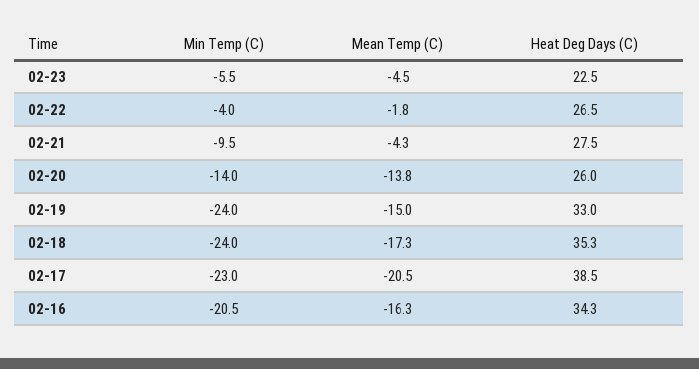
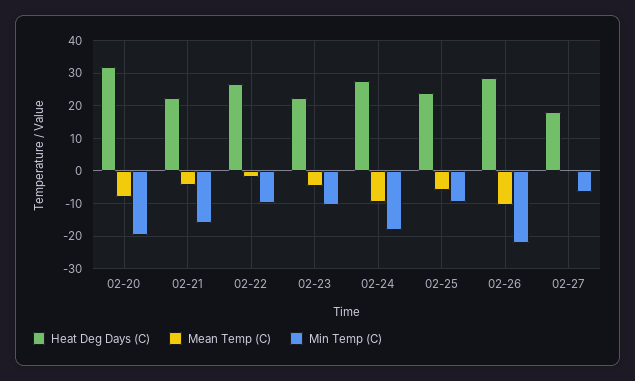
Min Temp (C), 02-23: -5.5 -> -10
Min Temp (C), 02-22: -4 -> -10
Min Temp (C), 02-21: -9.5 -> -16
Heat Deg Days (C), 02-21: 27.5 -> 22
Min Temp (C), 02-20: -14 -> -20
Mean Temp (C), 02-20: -13.8 -> -8
Heat Deg Days (C), 02-20: 26 -> 32
Min Temp (C), 02-19: -24 -> none
Mean Temp (C), 02-19: -15 -> none
Heat Deg Days (C), 02-19: 33 -> none
Min Temp (C), 02-18: -24 -> none
Mean Temp (C), 02-18: -17.3 -> none
Heat Deg Days (C), 02-18: 35.3 -> none
Min Temp (C), 02-17: -23 -> none
Mean Temp (C), 02-17: -20.5 -> none
Heat Deg Days (C), 02-17: 38.5 -> none
Min Temp (C), 02-16: -20.5 -> none
Mean Temp (C), 02-16: -16.3 -> none
Heat Deg Days (C), 02-16: 34.3 -> none
Heat Deg Days (C), 02-24: none -> 28
Mean Temp (C), 02-24: none -> -10
Min Temp (C), 02-24: none -> -18
Heat Deg Days (C), 02-25: none -> 24
Mean Temp (C), 02-25: none -> -6
Min Temp (C), 02-25: none -> -10
Heat Deg Days (C), 02-26: none -> 28
Mean Temp (C), 02-26: none -> -10
Min Temp (C), 02-26: none -> -22
Heat Deg Days (C), 02-27: none -> 18
Mean Temp (C), 02-27: none -> 0
Min Temp (C), 02-27: none -> -6

